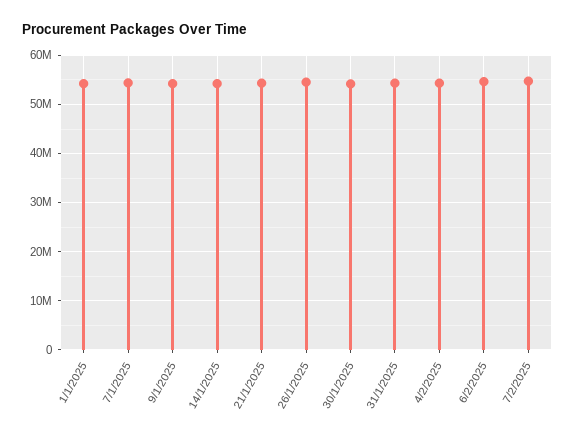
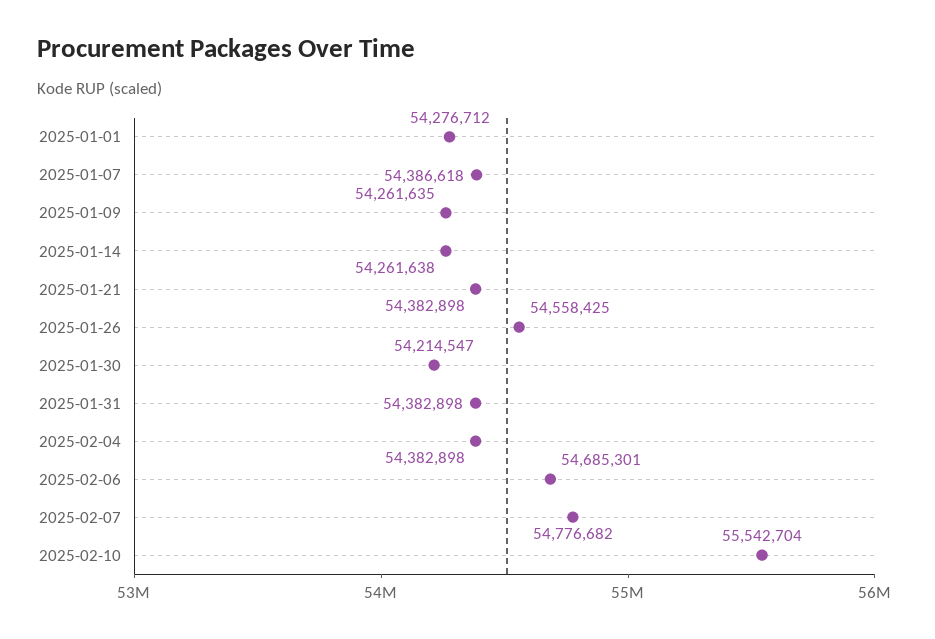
2025-02-10: none -> 55542704

